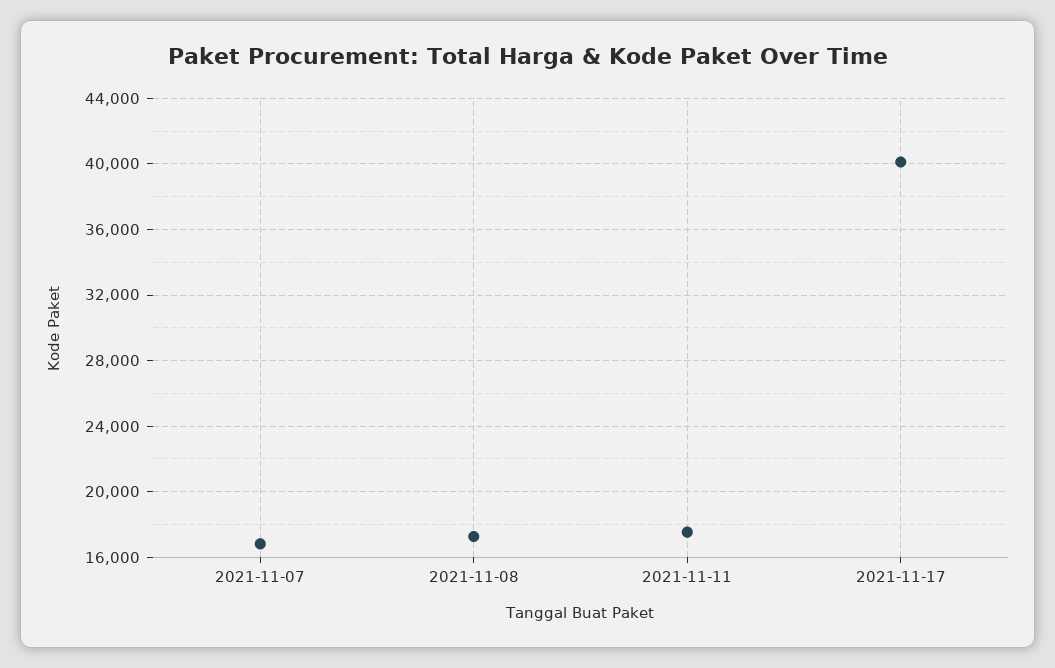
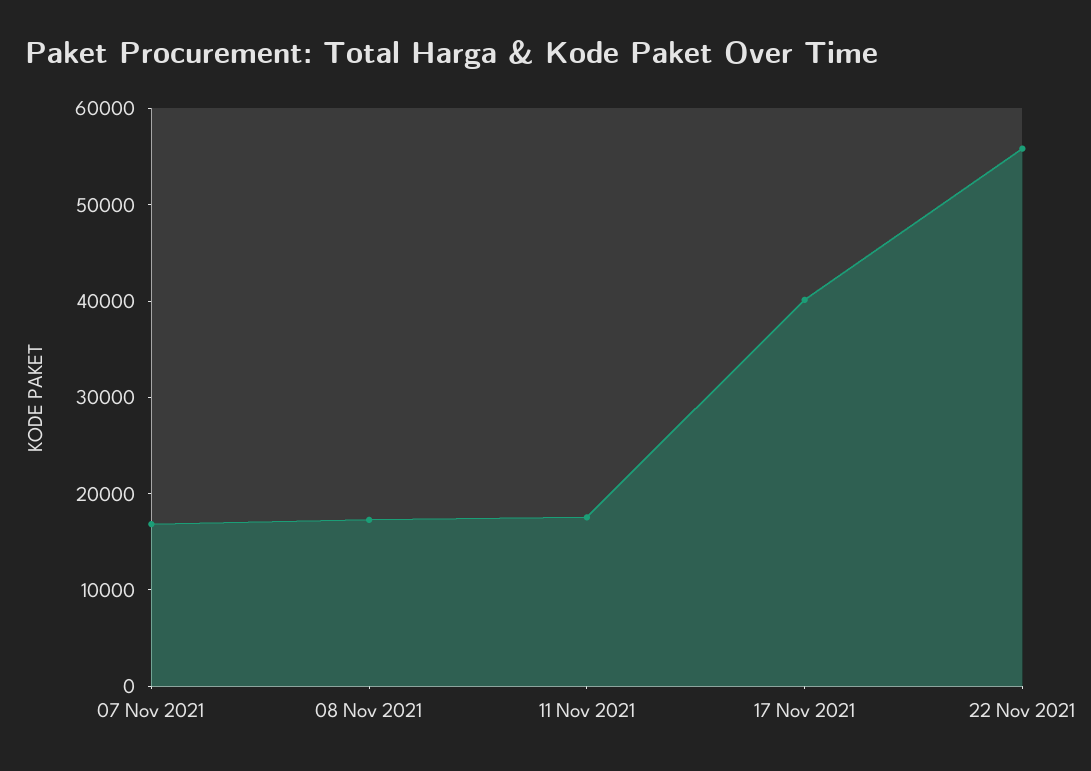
22 Nov 2021: none -> 56000

